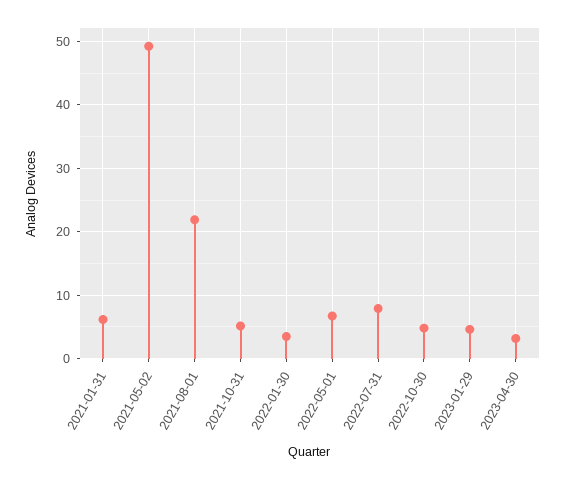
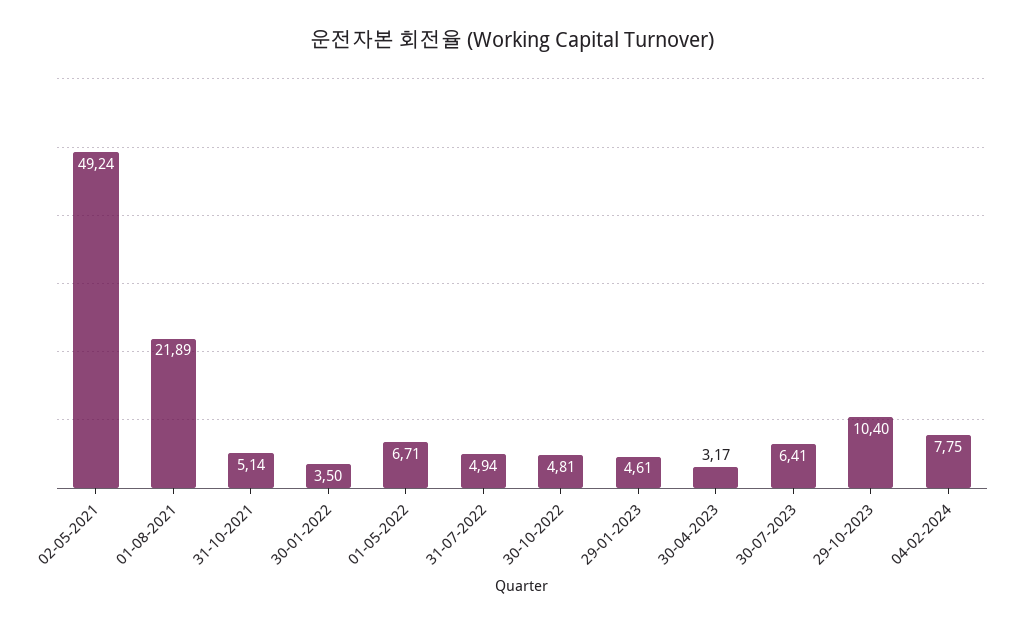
2021-01-31: 6 -> none
2022-07-31: 8 -> 4.94
30-07-2023: none -> 6.41
29-10-2023: none -> 10.4
04-02-2024: none -> 7.75

